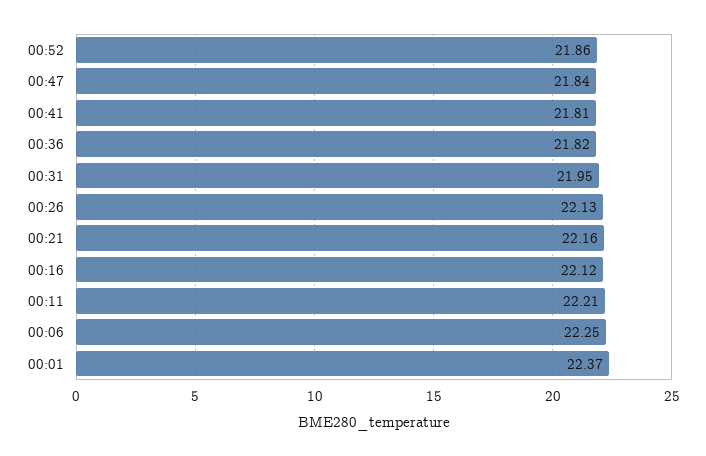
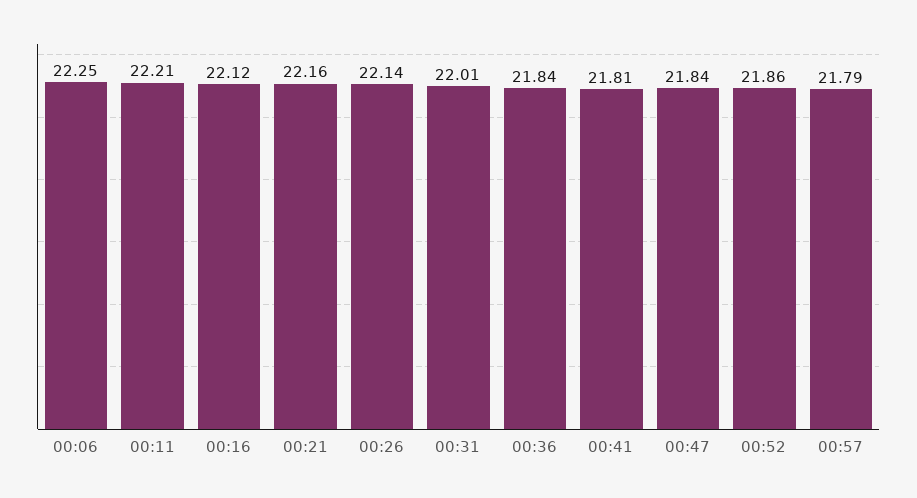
00:36: 21.82 -> 21.84
00:31: 21.95 -> 22.01
00:26: 22.13 -> 22.14
00:01: 22.37 -> none
00:57: none -> 21.79

